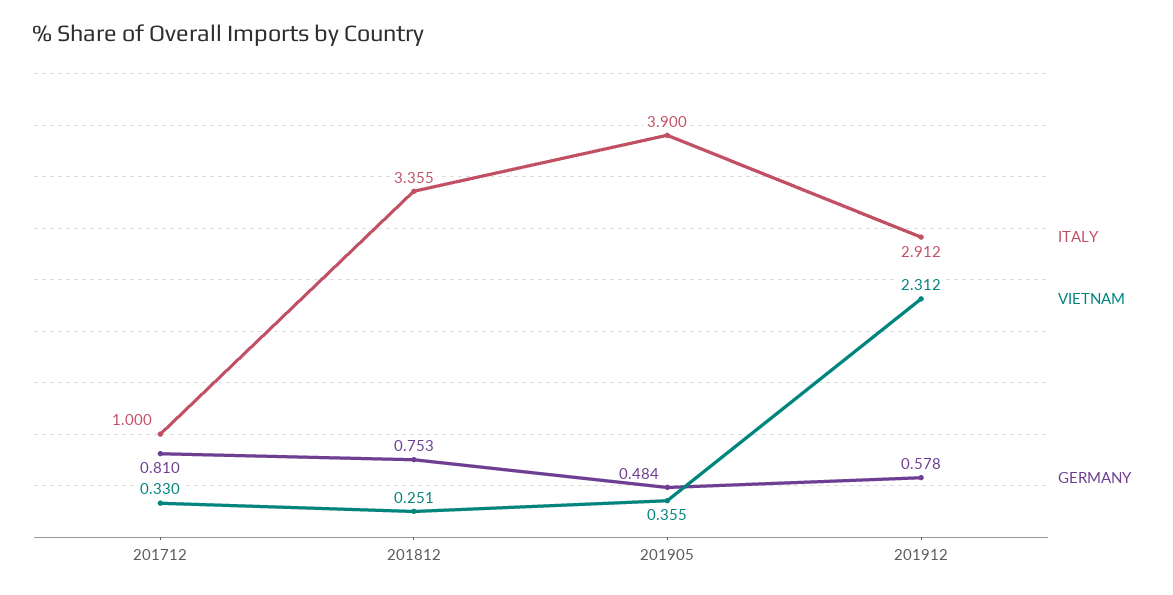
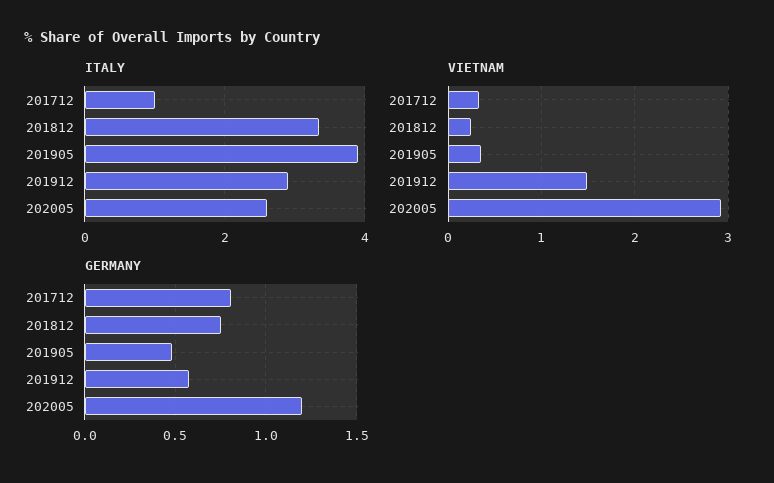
VIETNAM, 201912: 2.312 -> 1.5
ITALY, 202005: none -> 2.6
VIETNAM, 202005: none -> 2.9
GERMANY, 202005: none -> 1.2

